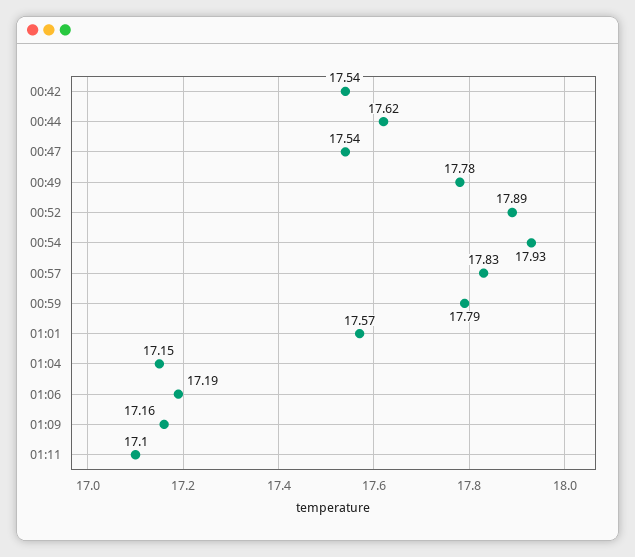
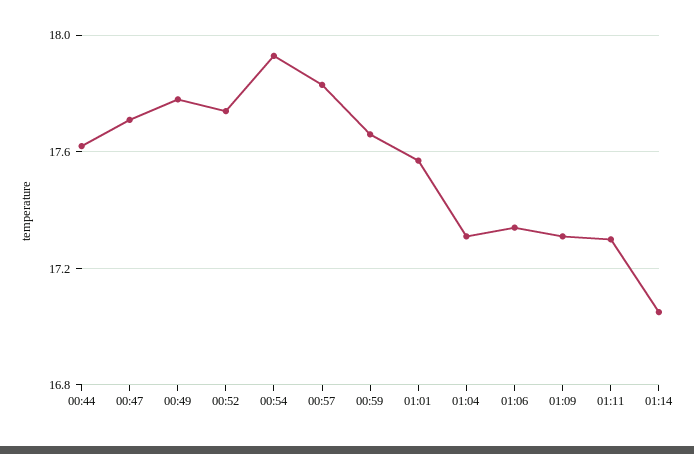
00:42: 17.54 -> none
00:47: 17.54 -> 17.7
00:52: 17.89 -> 17.75
00:59: 17.79 -> 17.65
01:04: 17.15 -> 17.3
01:06: 17.19 -> 17.35
01:09: 17.16 -> 17.3
01:11: 17.1 -> 17.3
01:14: none -> 17.05

